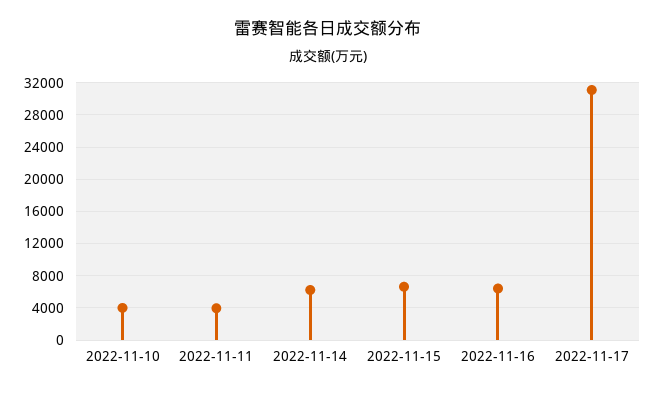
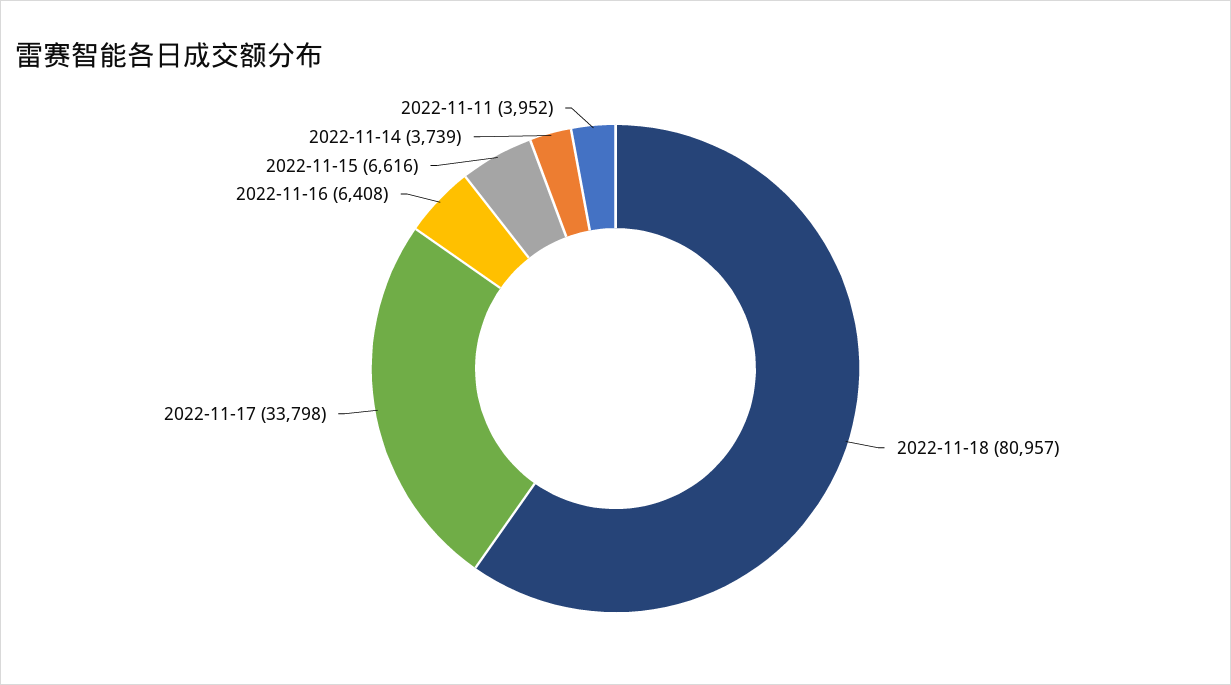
2022-11-10: 4000 -> none
2022-11-14: 6000 -> 3739
2022-11-17: 31000 -> 33798
2022-11-18: none -> 80957

